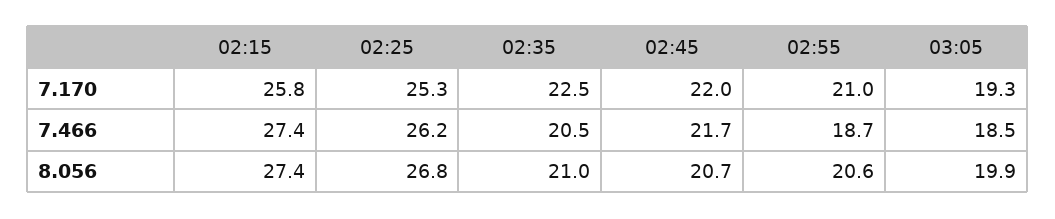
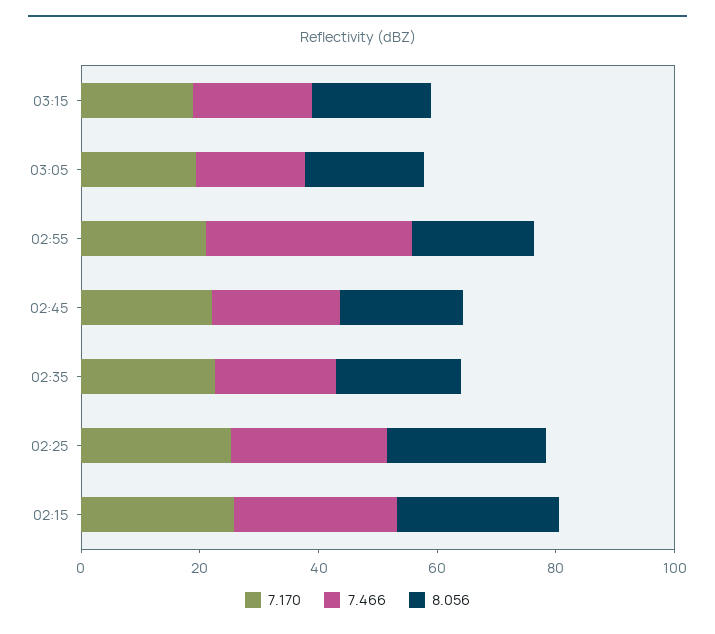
7.466, 02:55: 18.7 -> 35
7.170, 03:15: none -> 20
7.466, 03:15: none -> 20
8.056, 03:15: none -> 20

